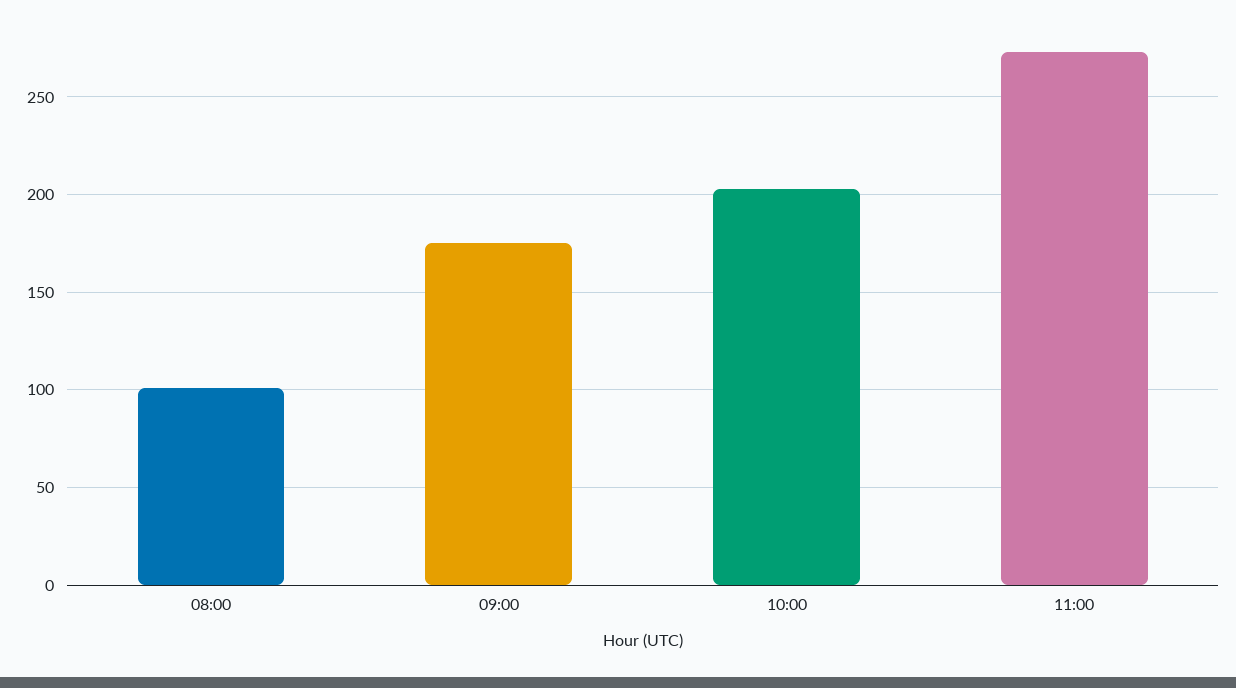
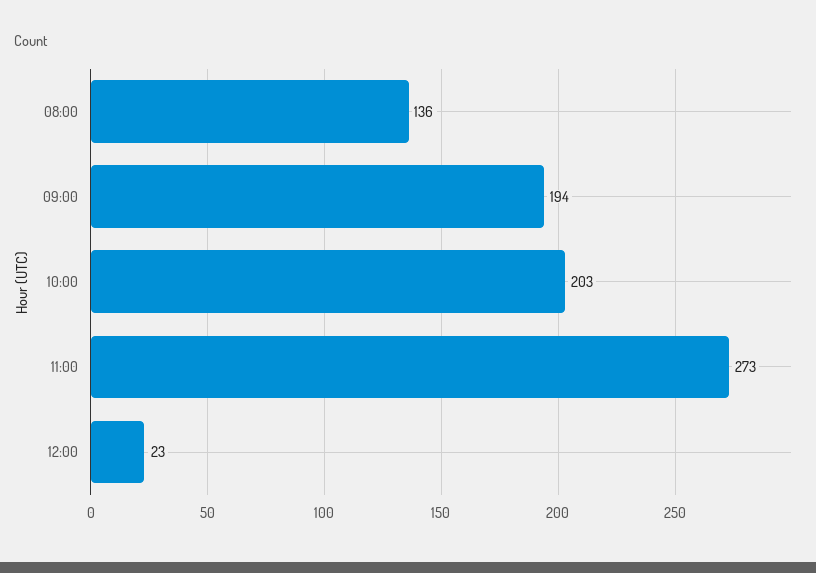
08:00: 100 -> 136
09:00: 175 -> 194
12:00: none -> 23

